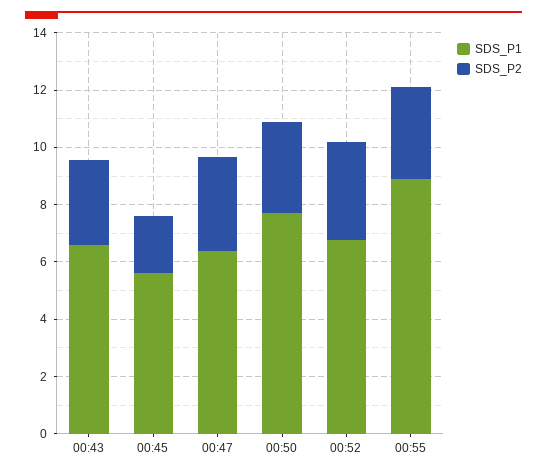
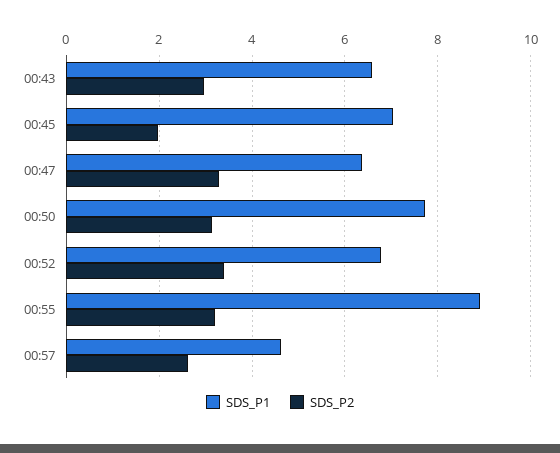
SDS_P1, 00:45: 5.5 -> 7
SDS_P1, 00:57: none -> 4.6
SDS_P2, 00:57: none -> 2.6

